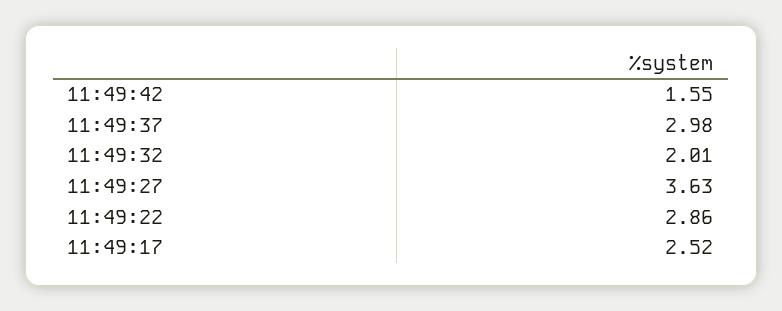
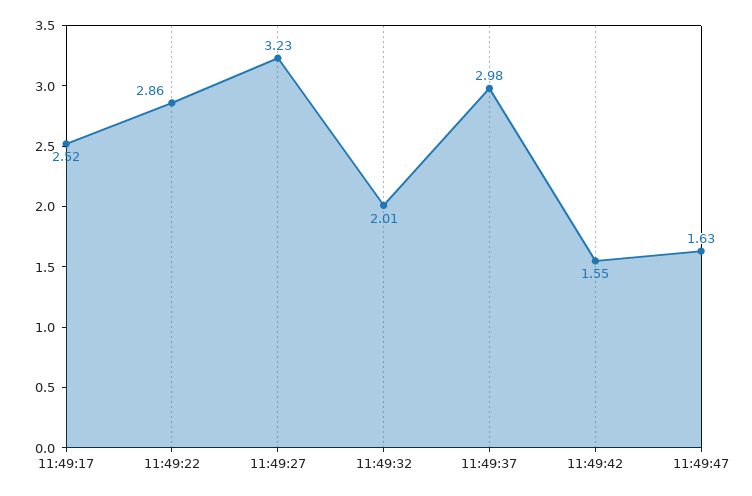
11:49:27: 3.63 -> 3.23
11:49:47: none -> 1.63

